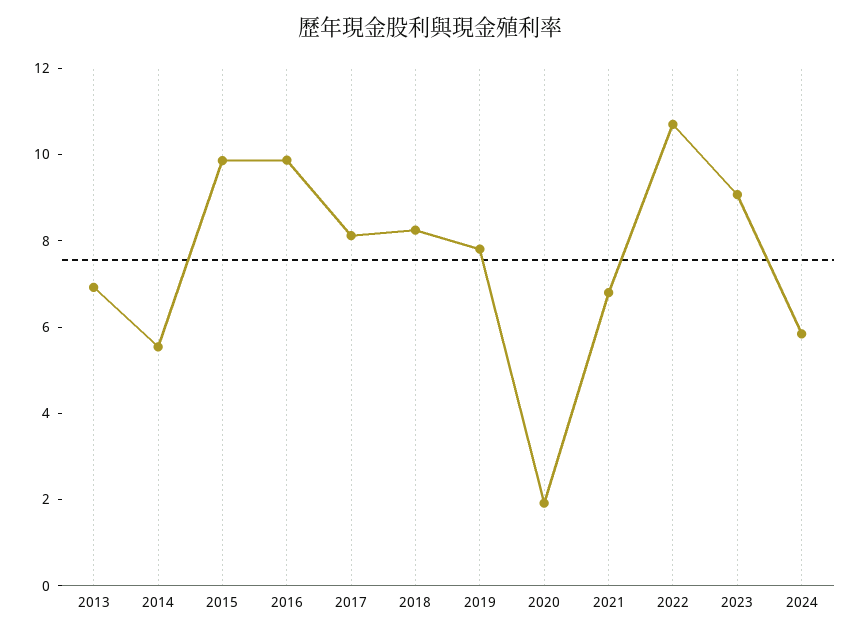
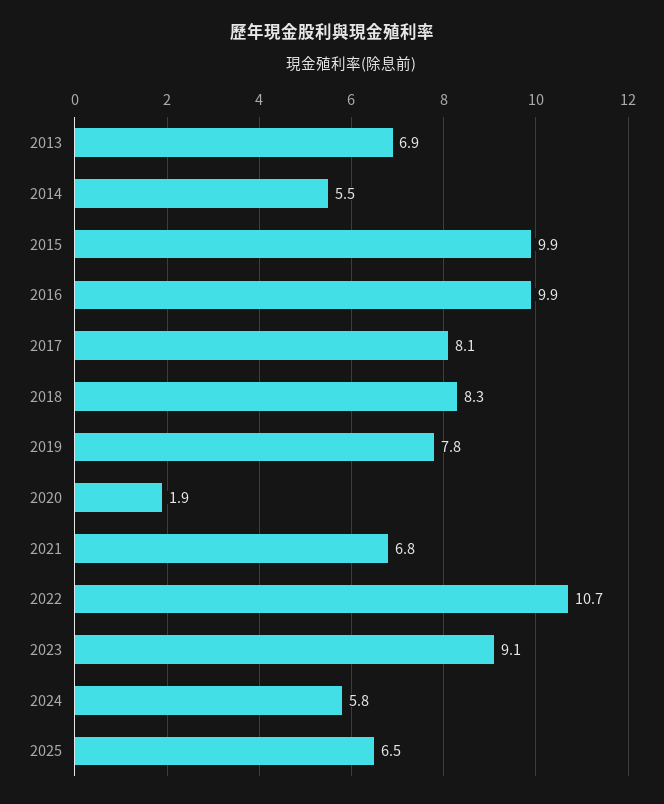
2025: none -> 6.5

